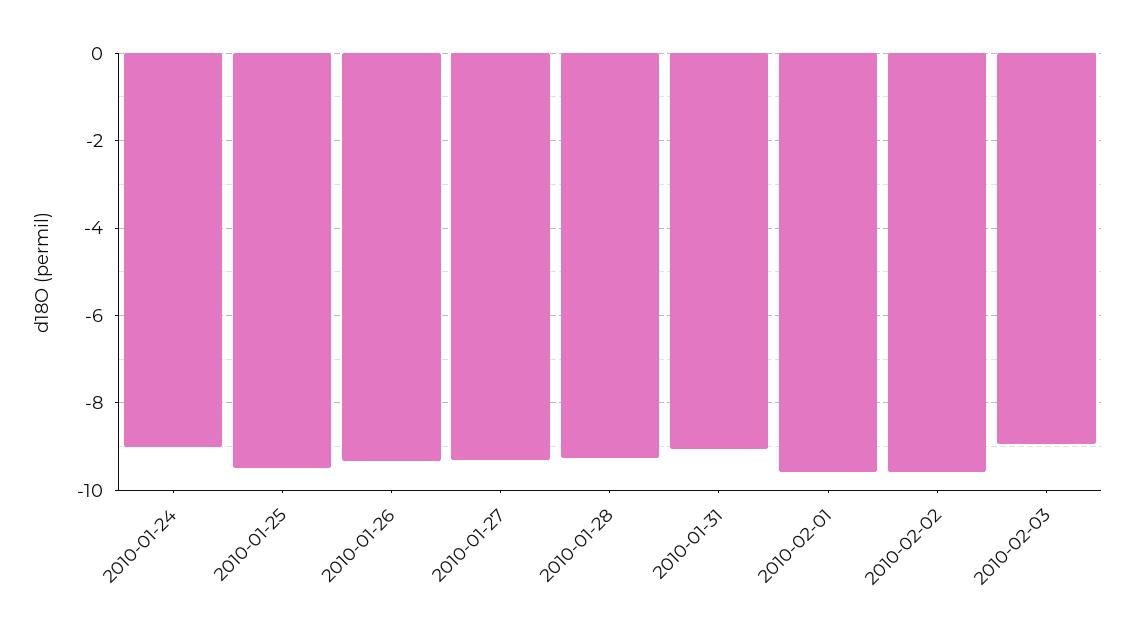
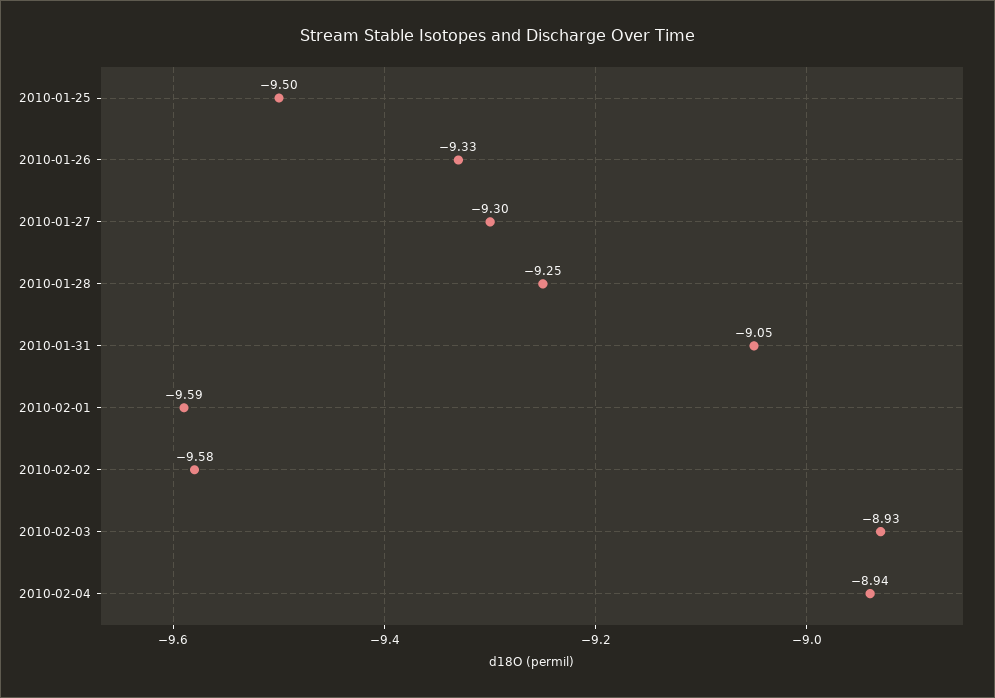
2010-01-24: -9 -> none
2010-02-04: none -> -8.94

